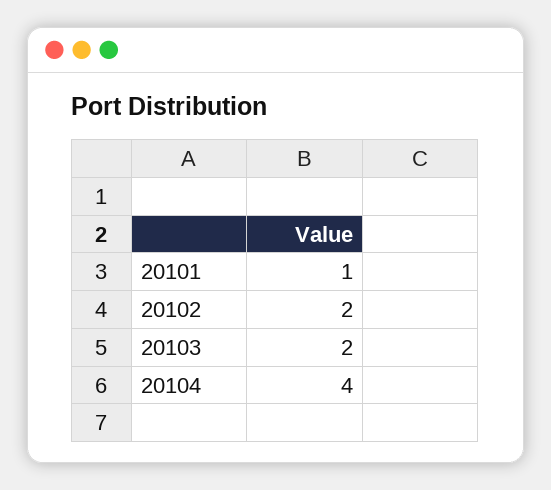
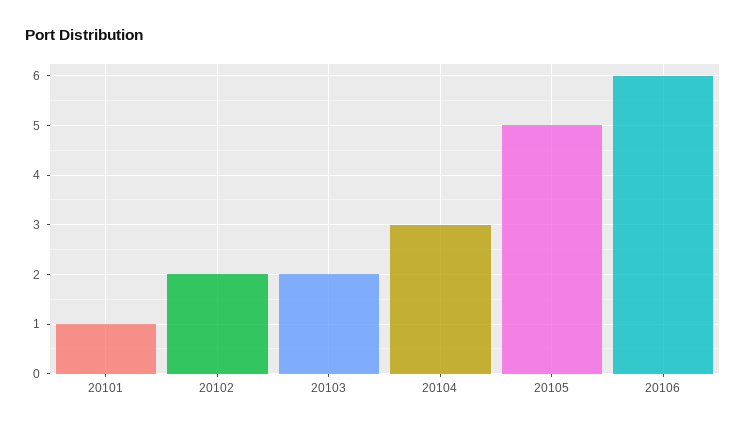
20104: 4 -> 3
20105: none -> 5
20106: none -> 6

